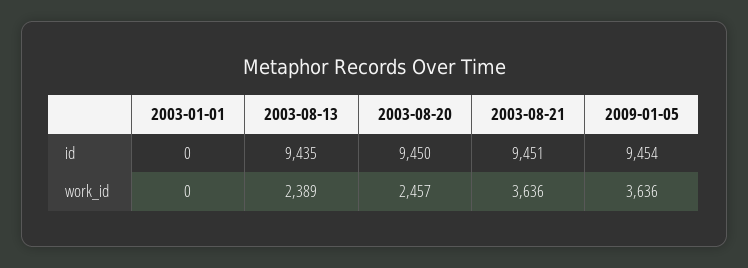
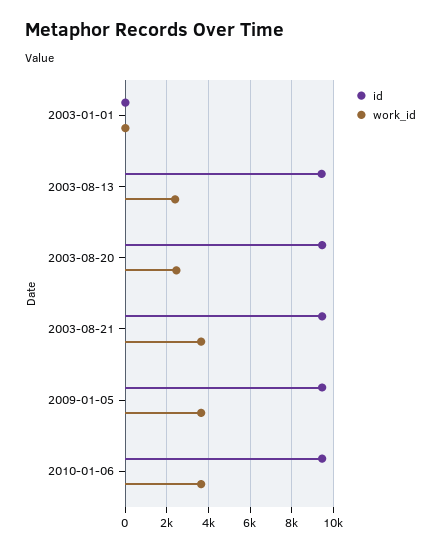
id, 2010-01-06: none -> 9500
work_id, 2010-01-06: none -> 3500

